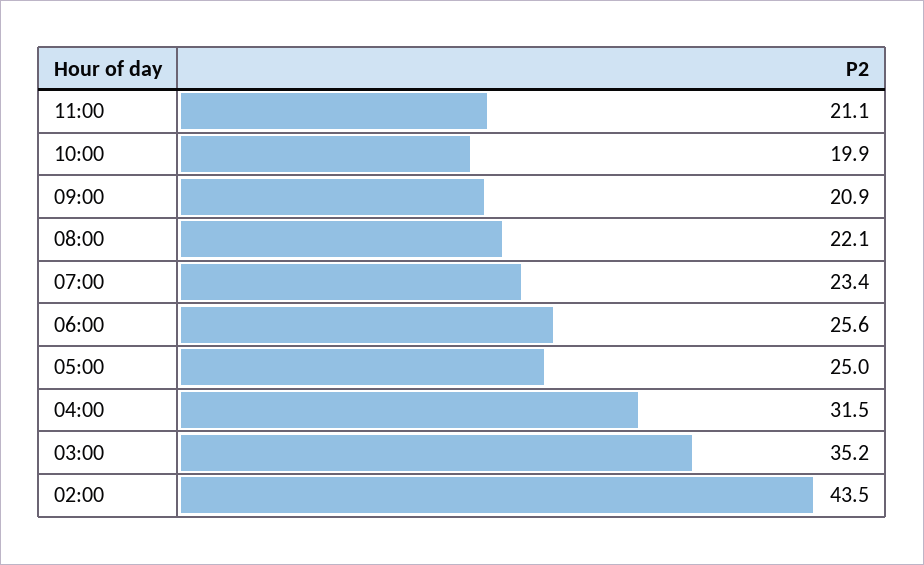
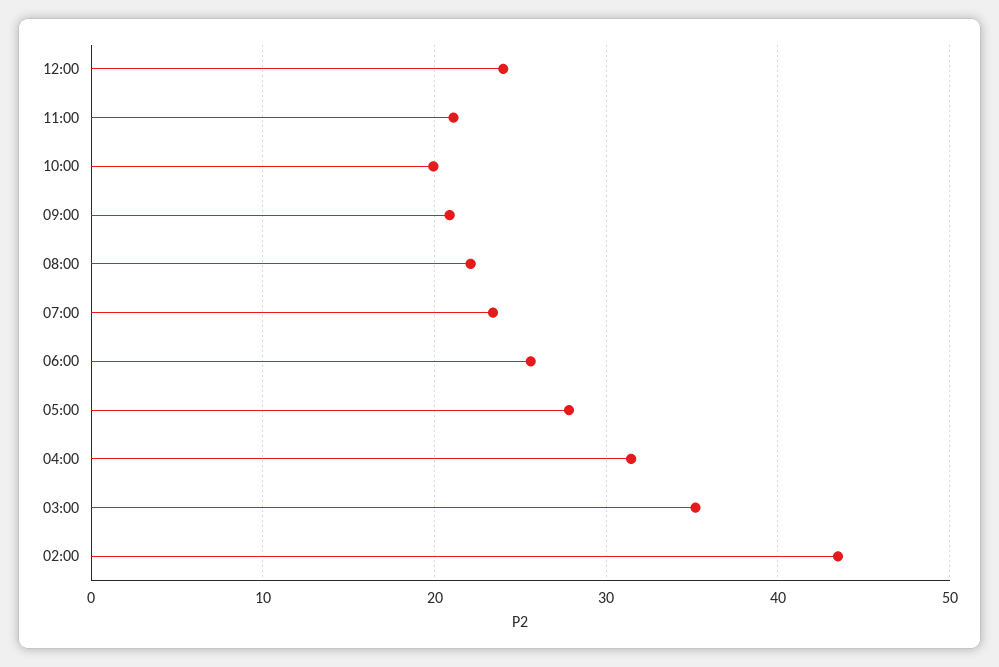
05:00: 25 -> 28
12:00: none -> 24

